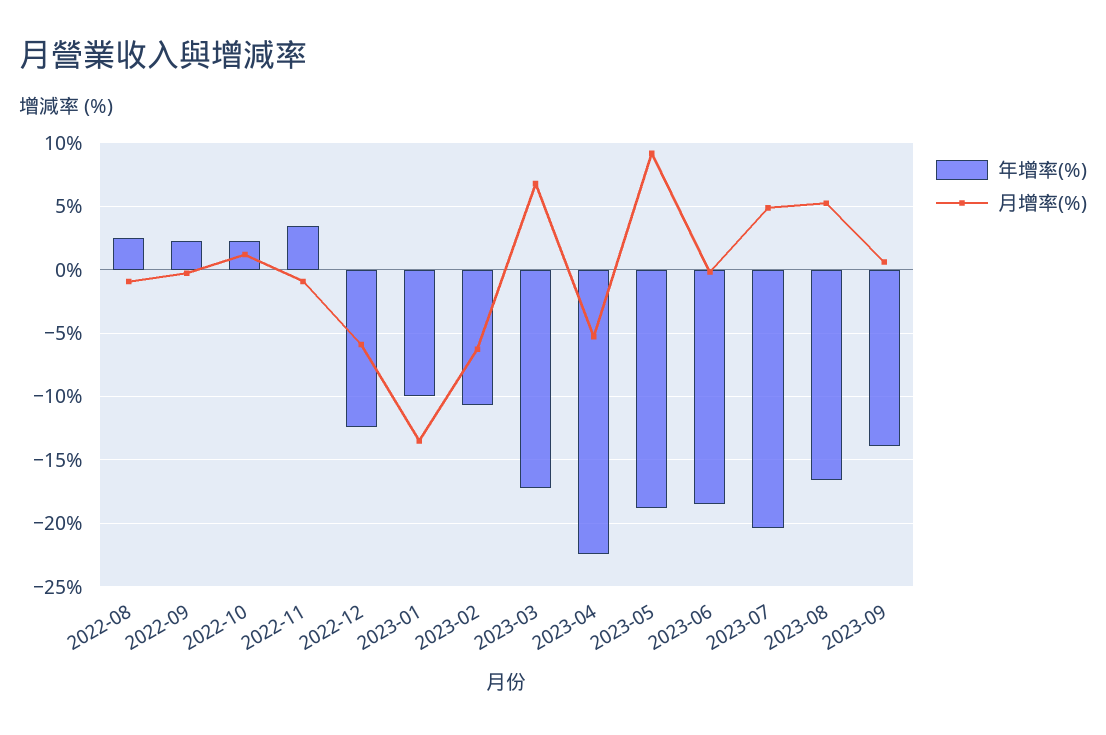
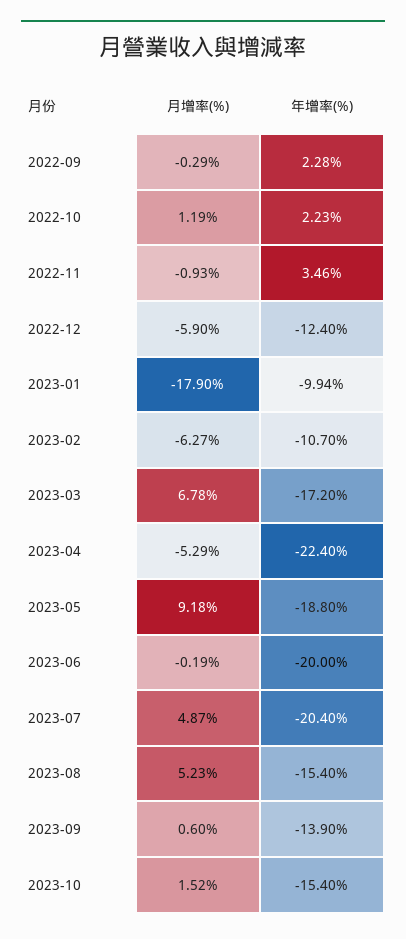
年增率(%), 2022-08: 2.5 -> none
月增率(%), 2022-08: -1 -> none
月增率(%), 2023-01: -13.5 -> -17.9
年增率(%), 2023-06: -18.5 -> -20
年增率(%), 2023-08: -16.5 -> -15.4
月增率(%), 2023-10: none -> 1.52
年增率(%), 2023-10: none -> -15.4

